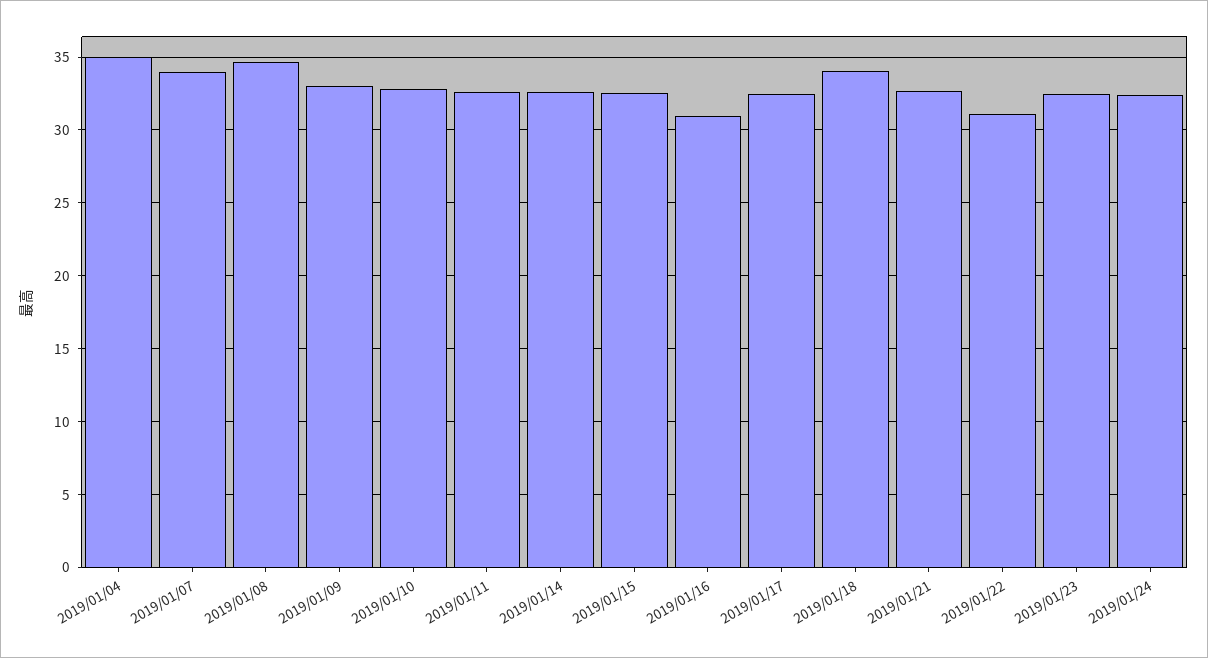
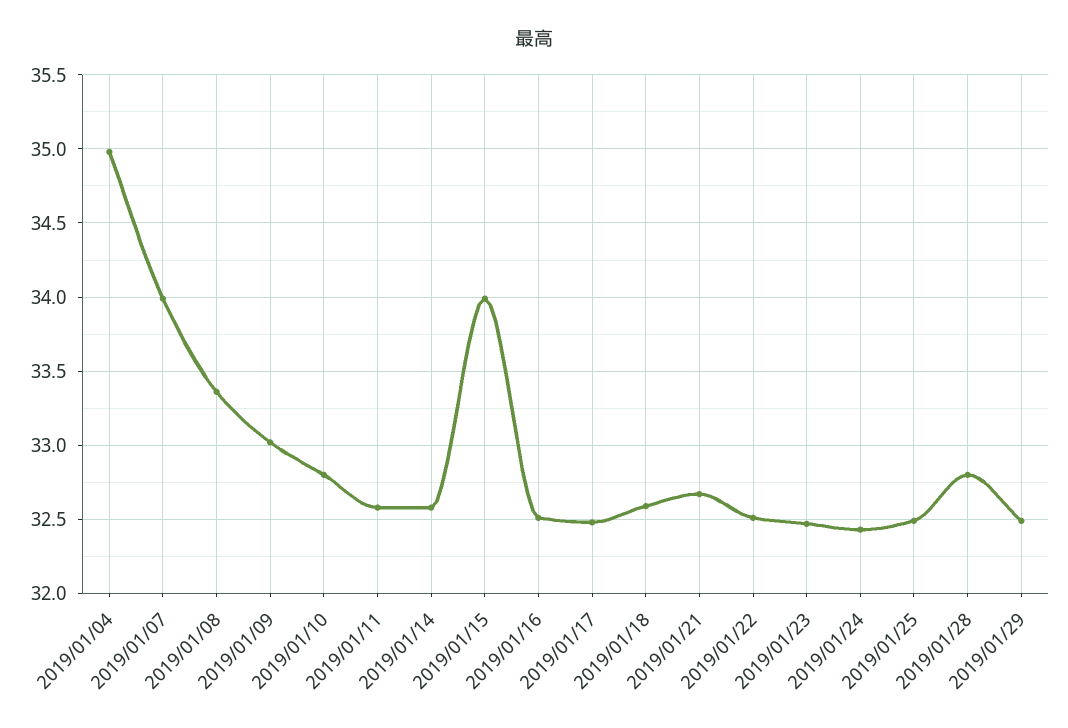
2019/01/08: 34.5 -> 33.35
2019/01/15: 32.5 -> 34
2019/01/16: 31 -> 32.5
2019/01/18: 34 -> 32.6
2019/01/22: 31 -> 32.5
2019/01/25: none -> 32.5
2019/01/28: none -> 32.8
2019/01/29: none -> 32.5

